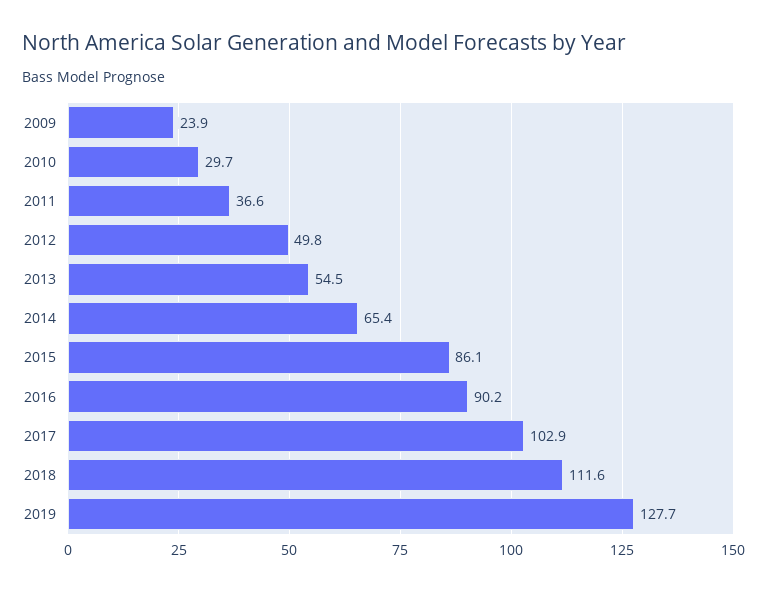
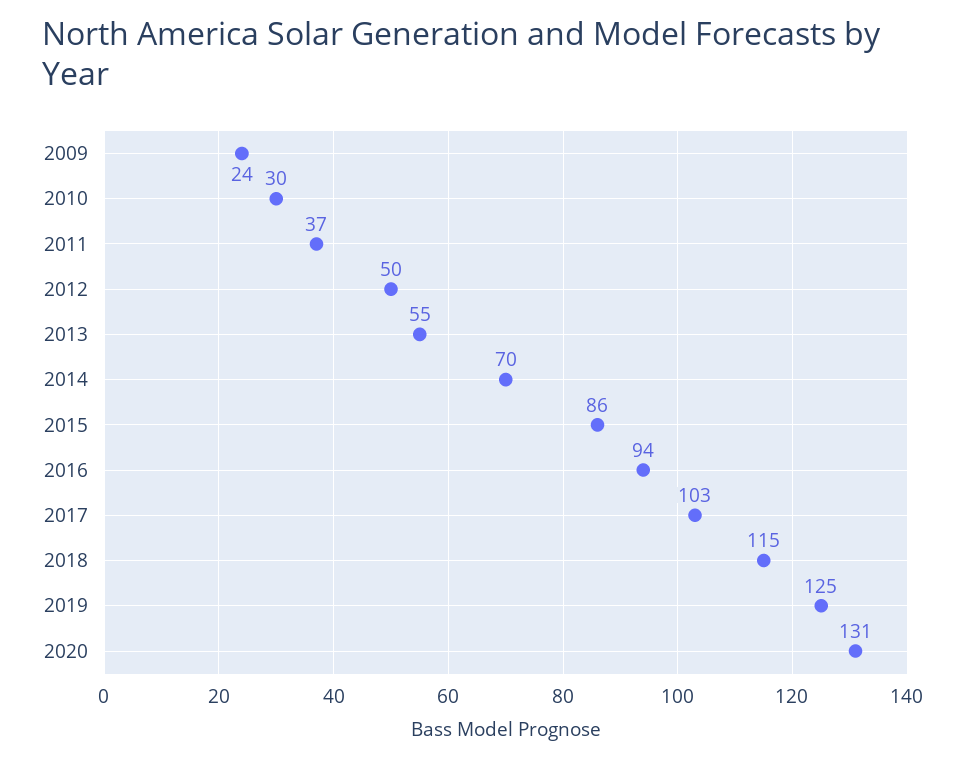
2014: 65.4 -> 70
2016: 90.2 -> 94
2018: 111.6 -> 115
2019: 127.7 -> 125
2020: none -> 131

